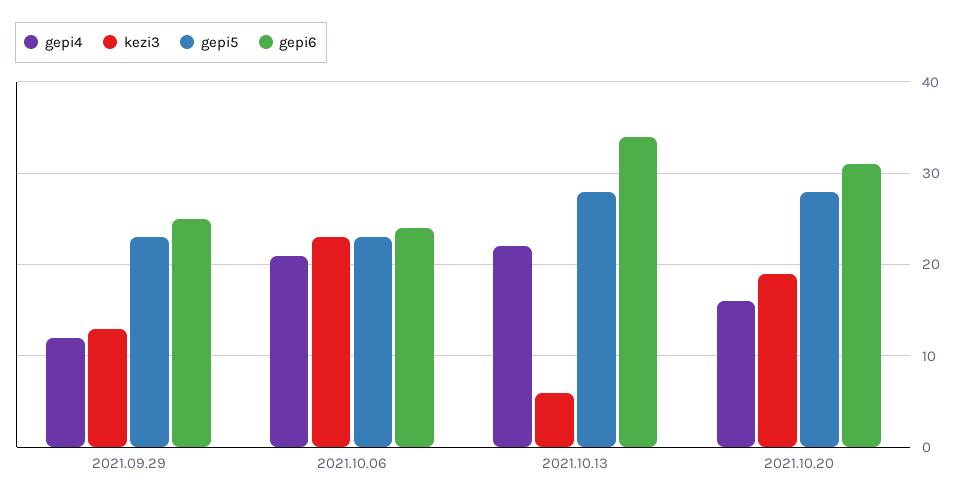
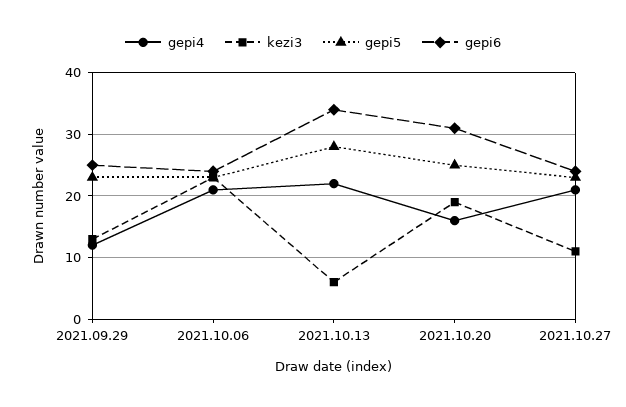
gepi5, 2021.10.20: 28 -> 25
gepi4, 2021.10.27: none -> 21
kezi3, 2021.10.27: none -> 11
gepi5, 2021.10.27: none -> 23
gepi6, 2021.10.27: none -> 24

